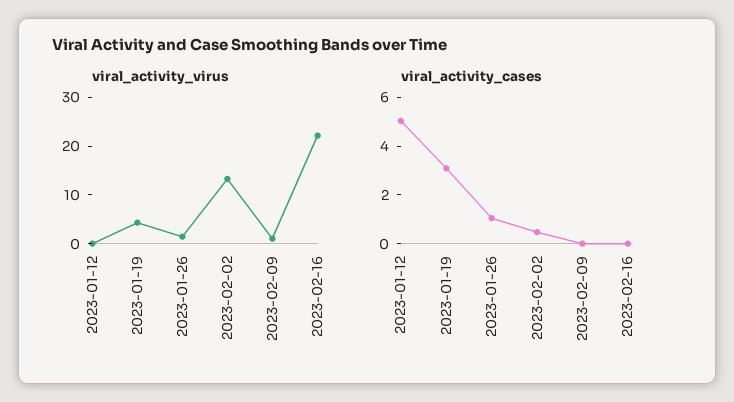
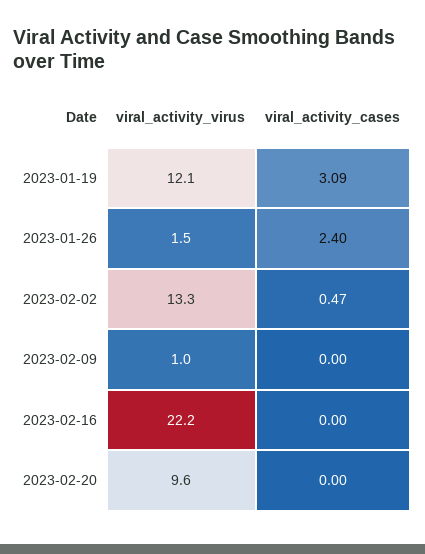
viral_activity_virus, 2023-01-12: 0 -> none
viral_activity_virus, 2023-01-19: 4 -> 12.1
viral_activity_cases, 2023-01-12: 5 -> none
viral_activity_cases, 2023-01-26: 1 -> 2.4
viral_activity_virus, 2023-02-20: none -> 9.6
viral_activity_cases, 2023-02-20: none -> 0

